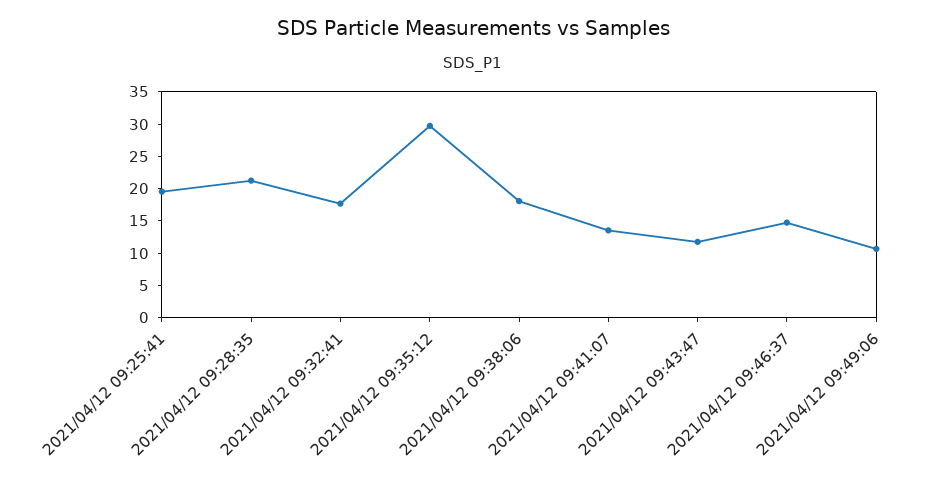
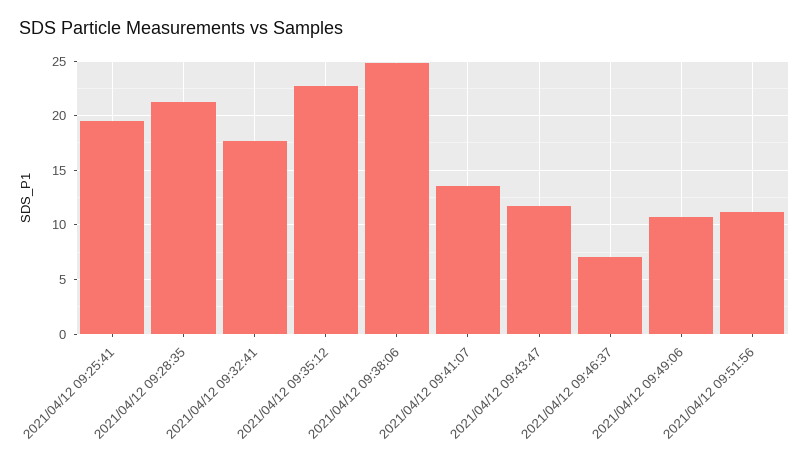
2021/04/12 09:35:12: 30 -> 23
2021/04/12 09:38:06: 17.5 -> 25
2021/04/12 09:46:37: 15 -> 7
2021/04/12 09:51:56: none -> 11

